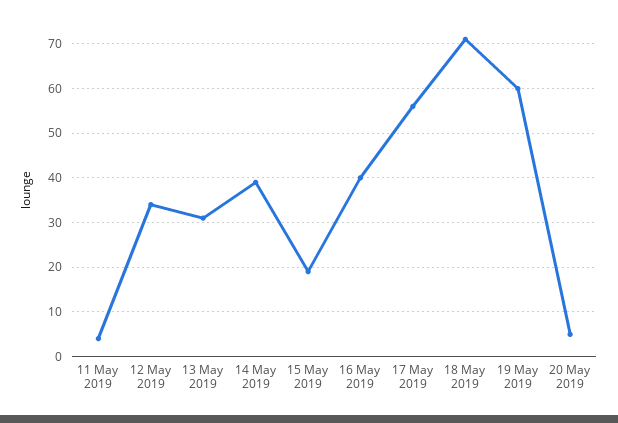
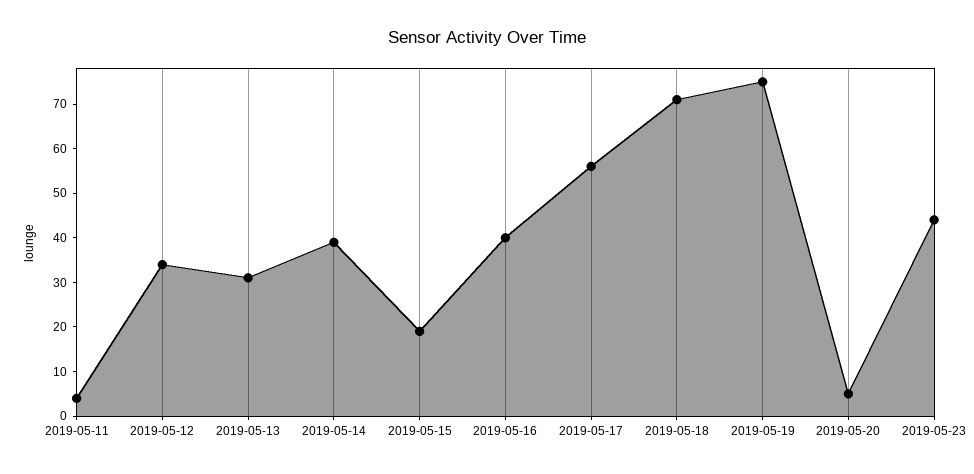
19 May 2019: 60 -> 75
2019-05-23: none -> 45

